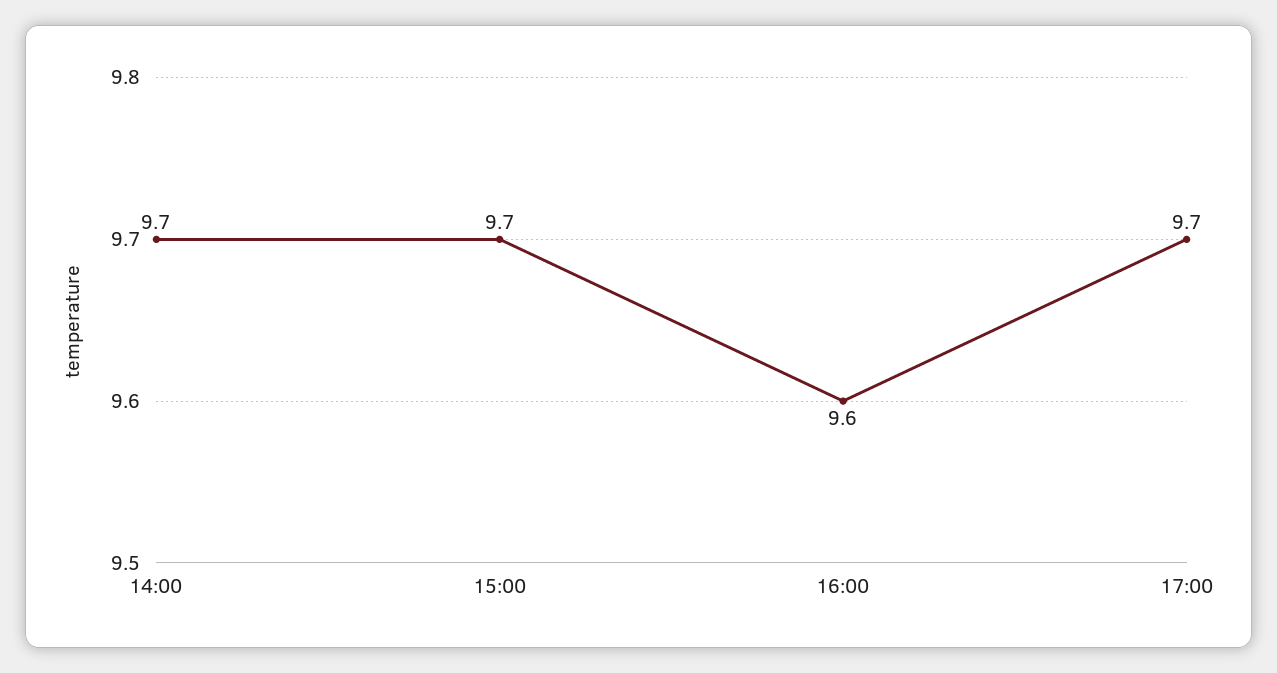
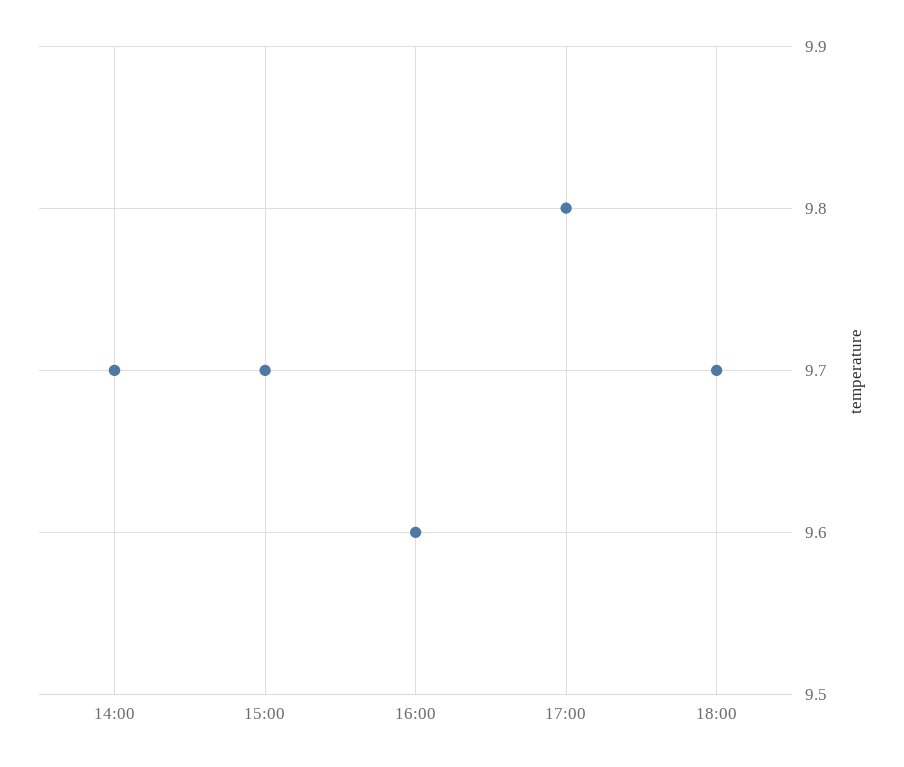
17:00: 9.7 -> 9.8
18:00: none -> 9.7

